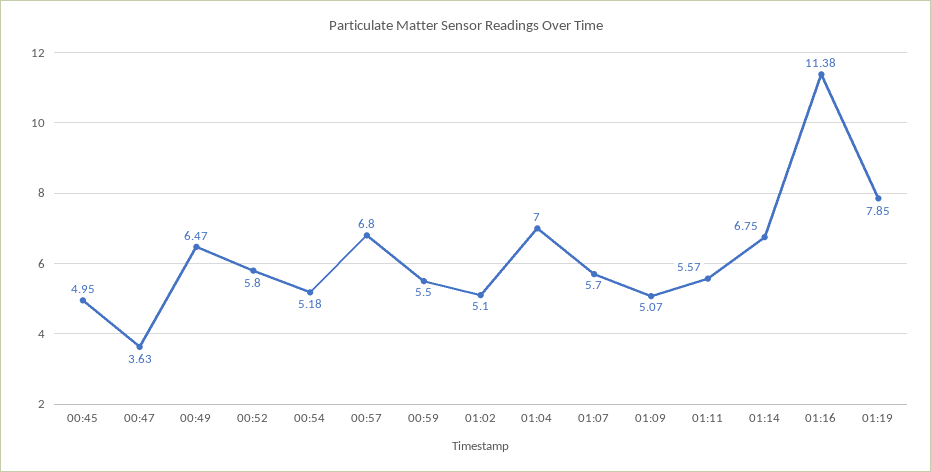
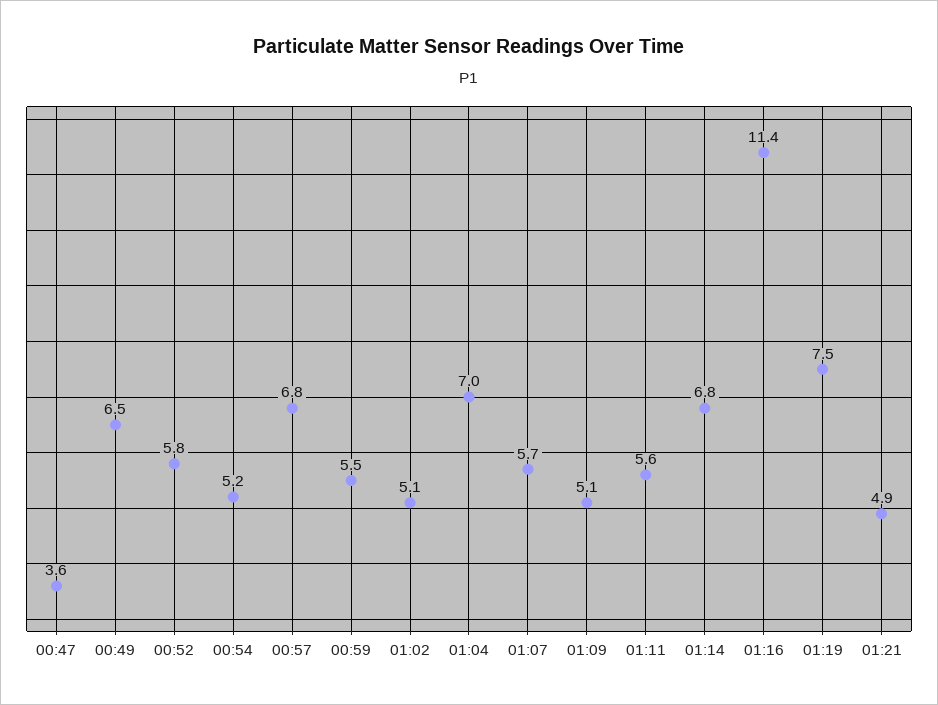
00:45: 4.95 -> none
01:19: 7.85 -> 7.5
01:21: none -> 4.9

